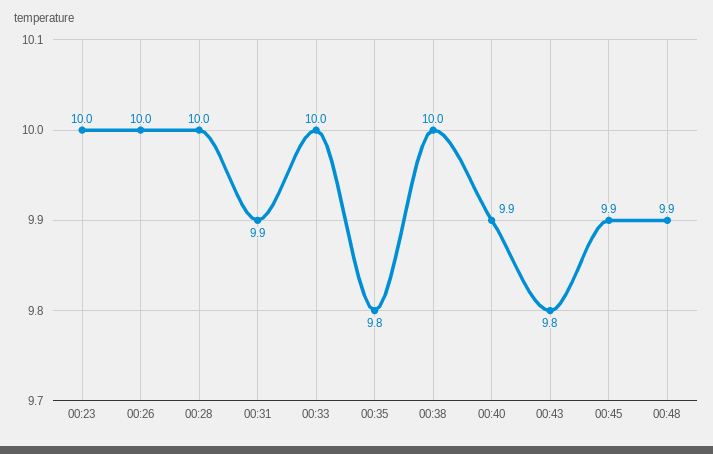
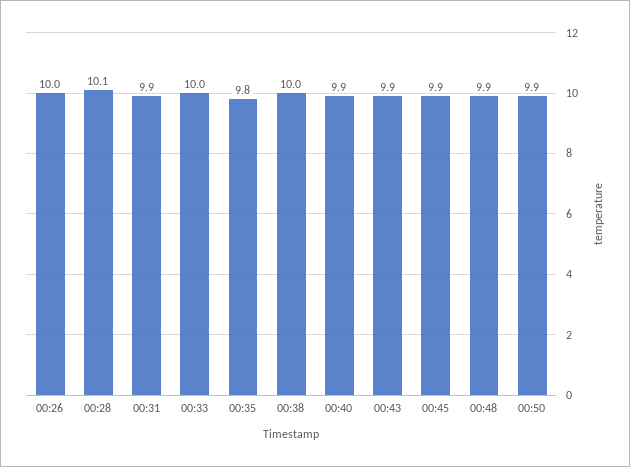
00:23: 10 -> none
00:28: 10 -> 10.1
00:43: 9.8 -> 9.9
00:50: none -> 9.9

